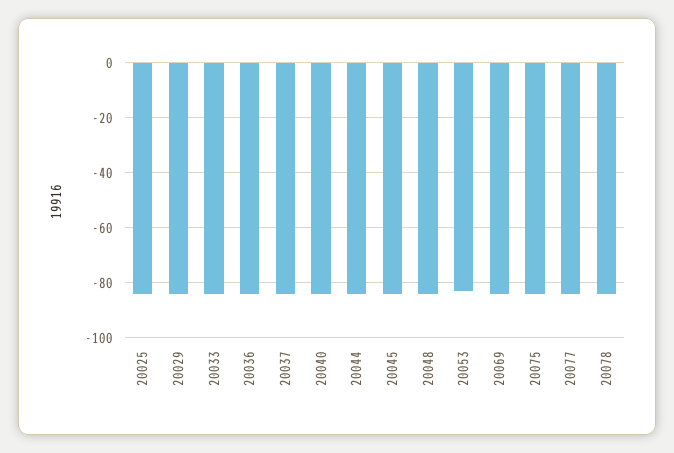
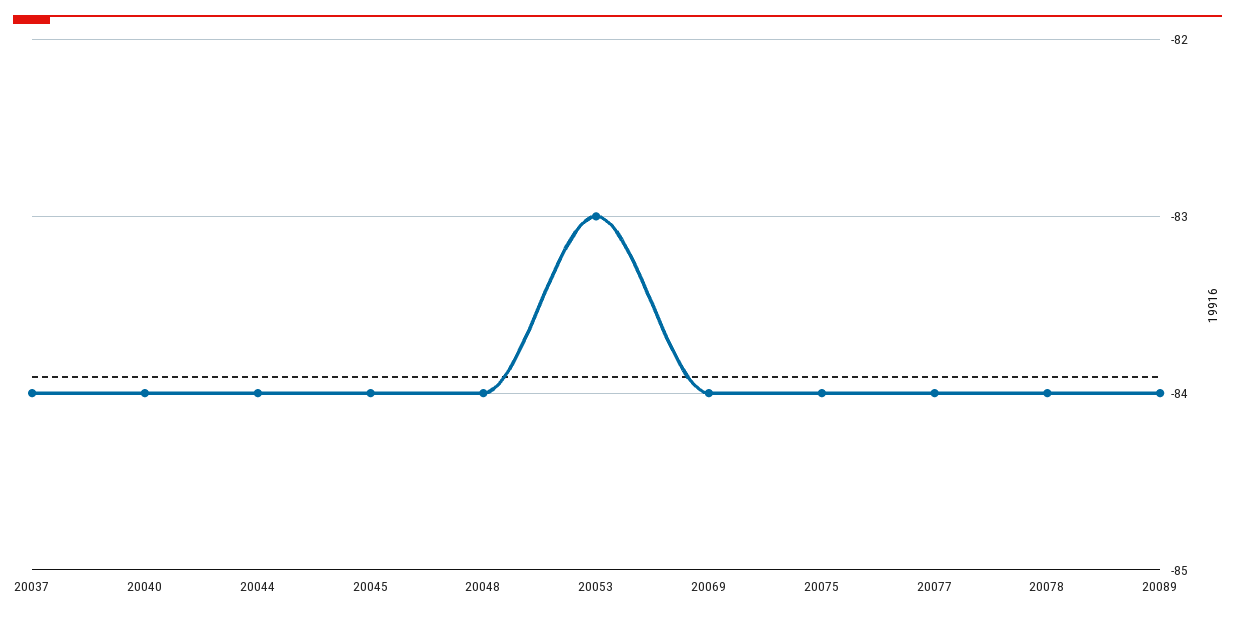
20025: -85 -> none
20029: -85 -> none
20033: -85 -> none
20036: -85 -> none
20089: none -> -84

